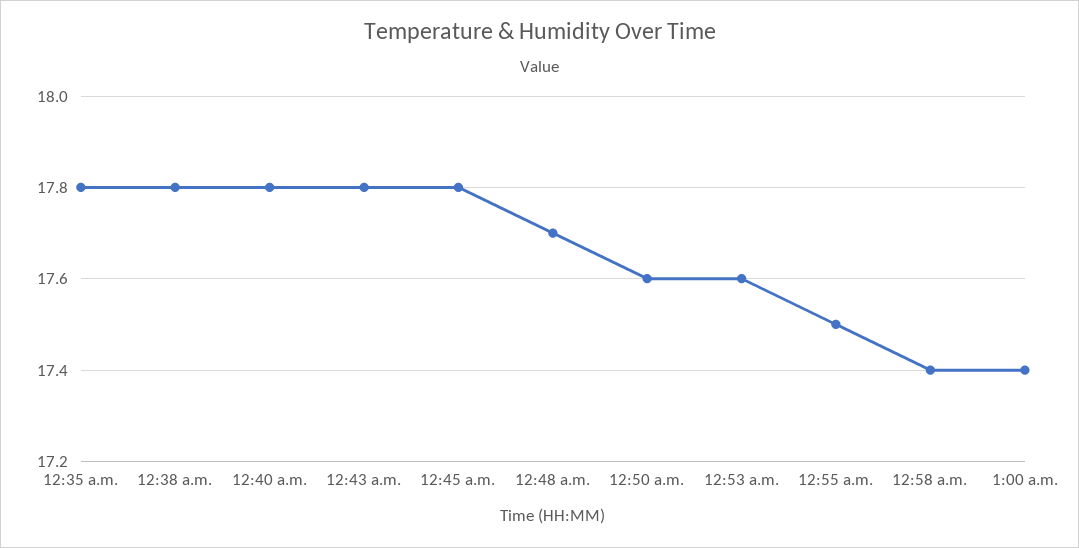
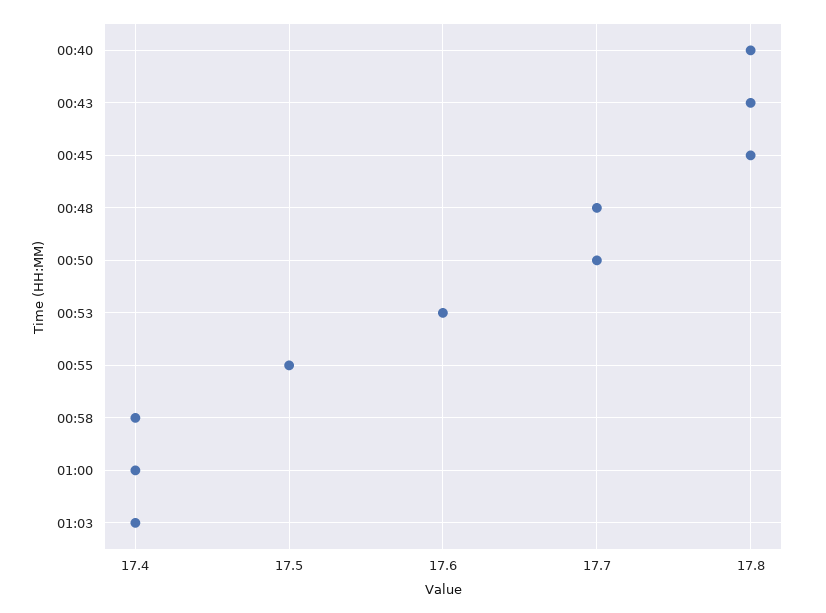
12:35 a.m.: 17.8 -> none
12:38 a.m.: 17.8 -> none
12:50 a.m.: 17.6 -> 17.7
01:03: none -> 17.4

